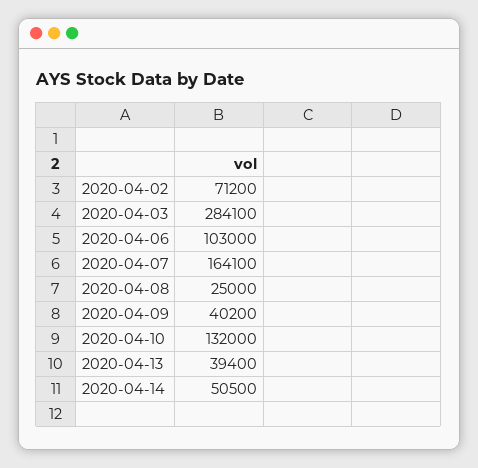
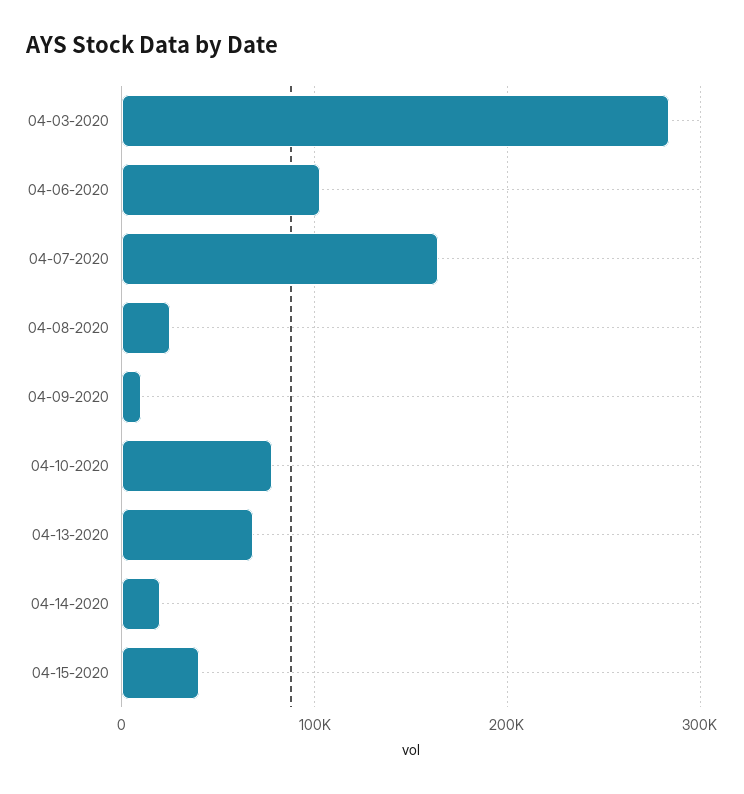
2020-04-02: 71200 -> none
2020-04-09: 40200 -> 10000
2020-04-10: 132000 -> 80000
2020-04-13: 39400 -> 70000
2020-04-14: 50500 -> 20000
04-15-2020: none -> 40000

